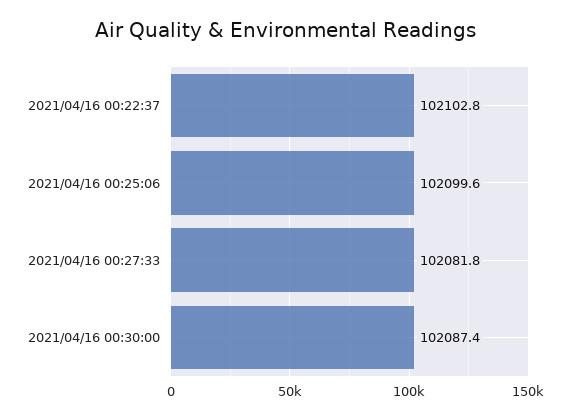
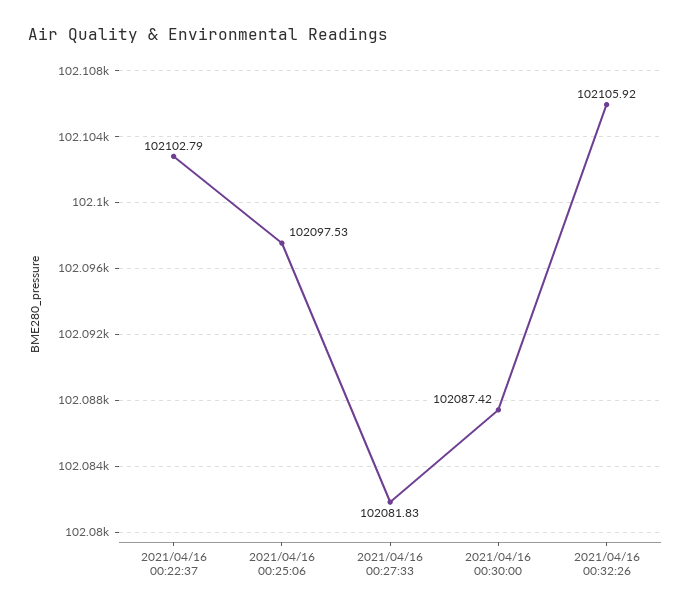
2021/04/16 00:25:06: 102099.6 -> 102097.53
2021/04/16 00:32:26: none -> 102105.92

